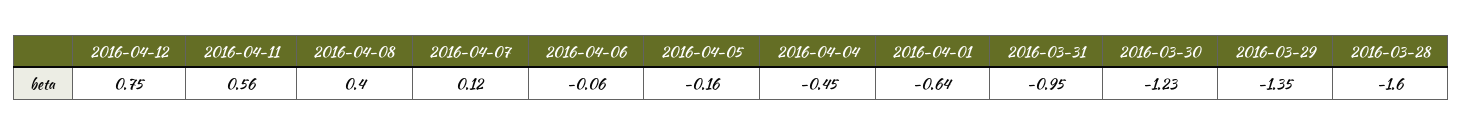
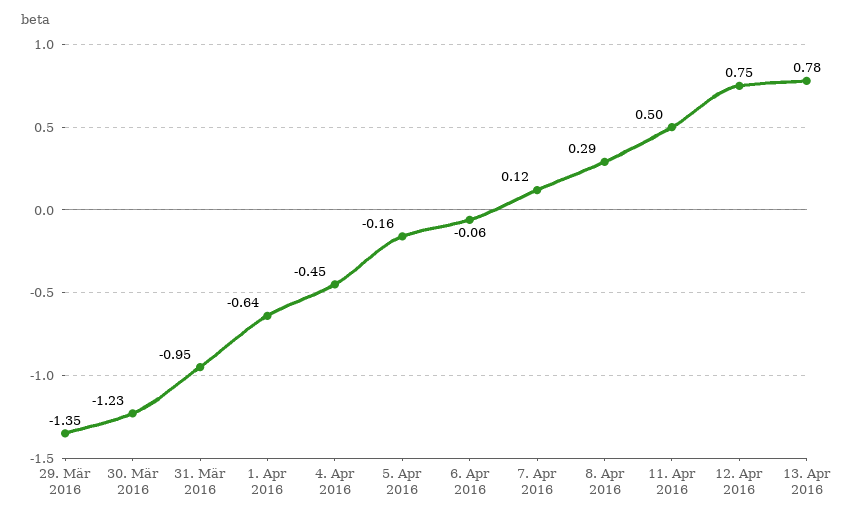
2016-04-11: 0.56 -> 0.5
2016-04-08: 0.4 -> 0.29
2016-03-28: -1.6 -> none
13. Apr 2016: none -> 0.78

